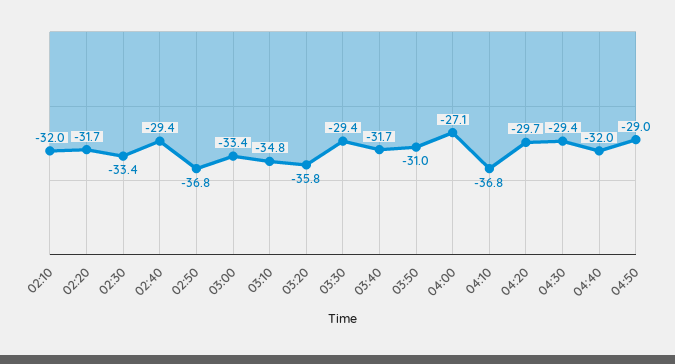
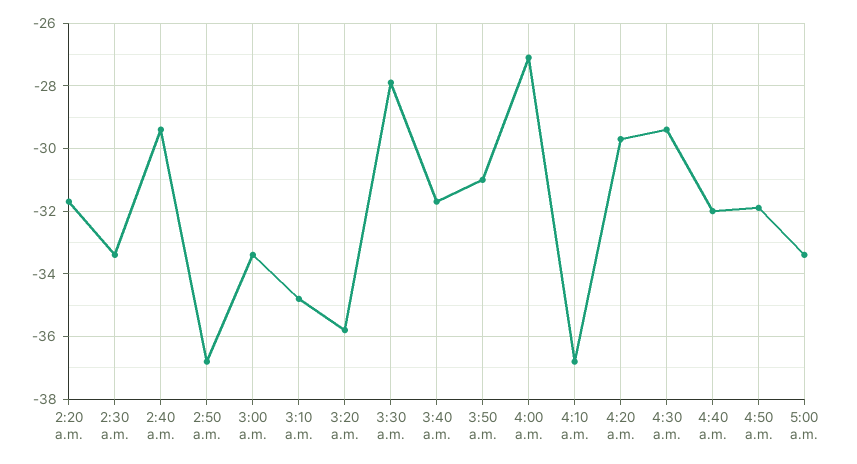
02:10: -32 -> none
03:30: -29.4 -> -28
04:50: -29 -> -32
5:00 a.m.: none -> -33.5

